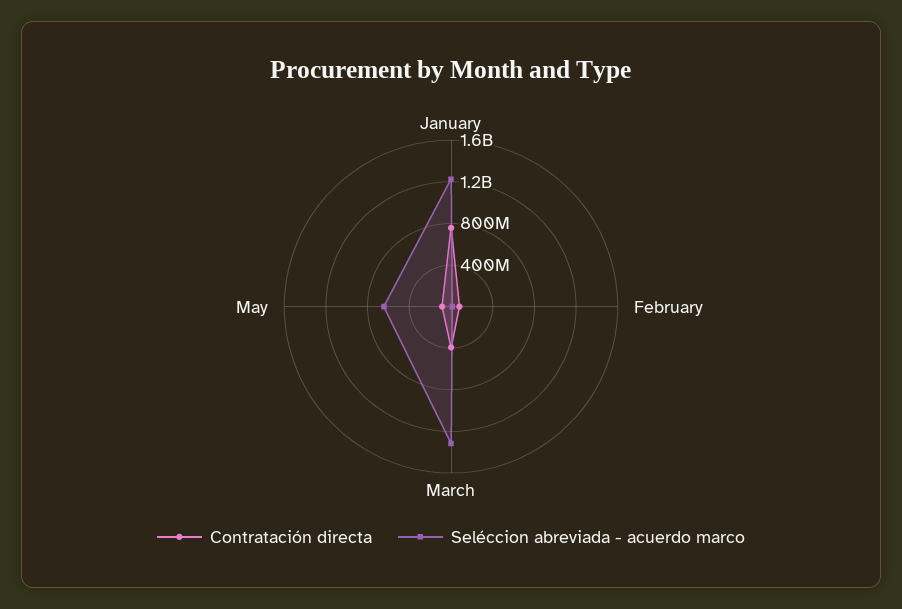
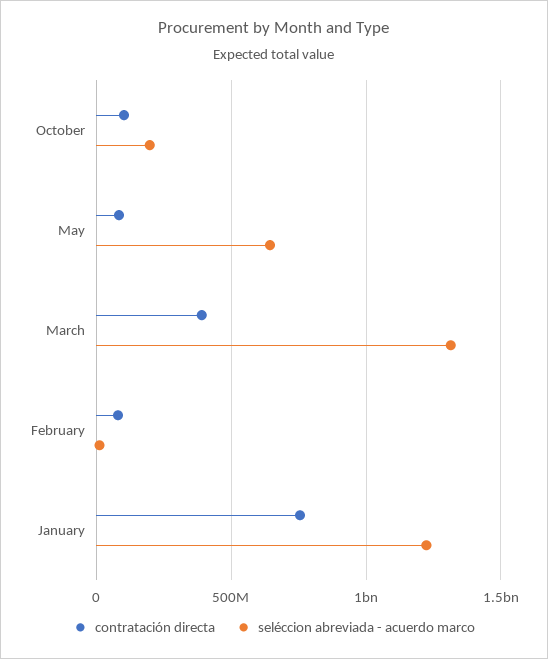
Contratación directa, October: none -> 100000000
Seléccion abreviada - acuerdo marco, October: none -> 200000000

